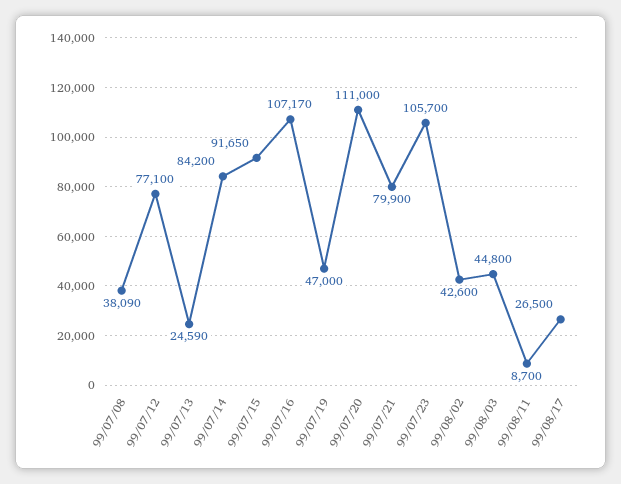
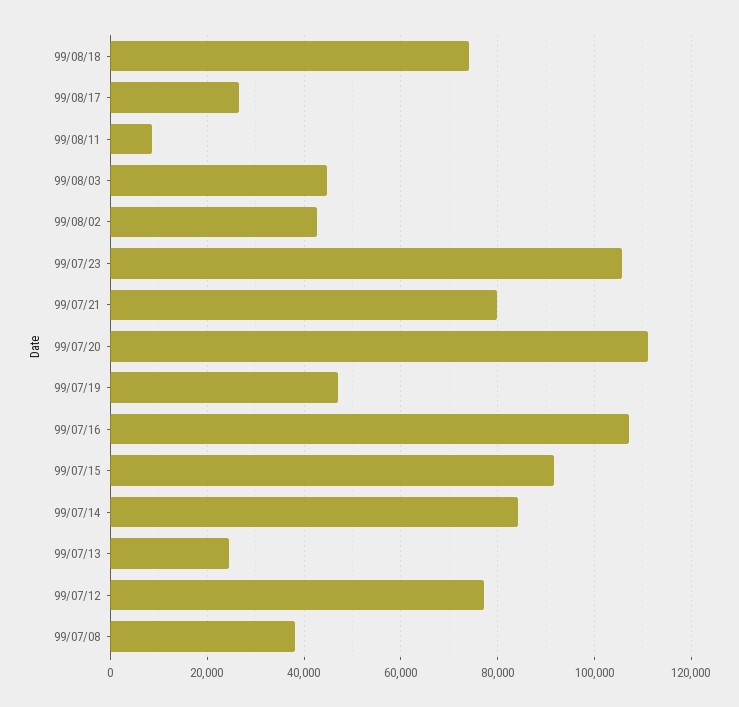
99/08/18: none -> 74000

